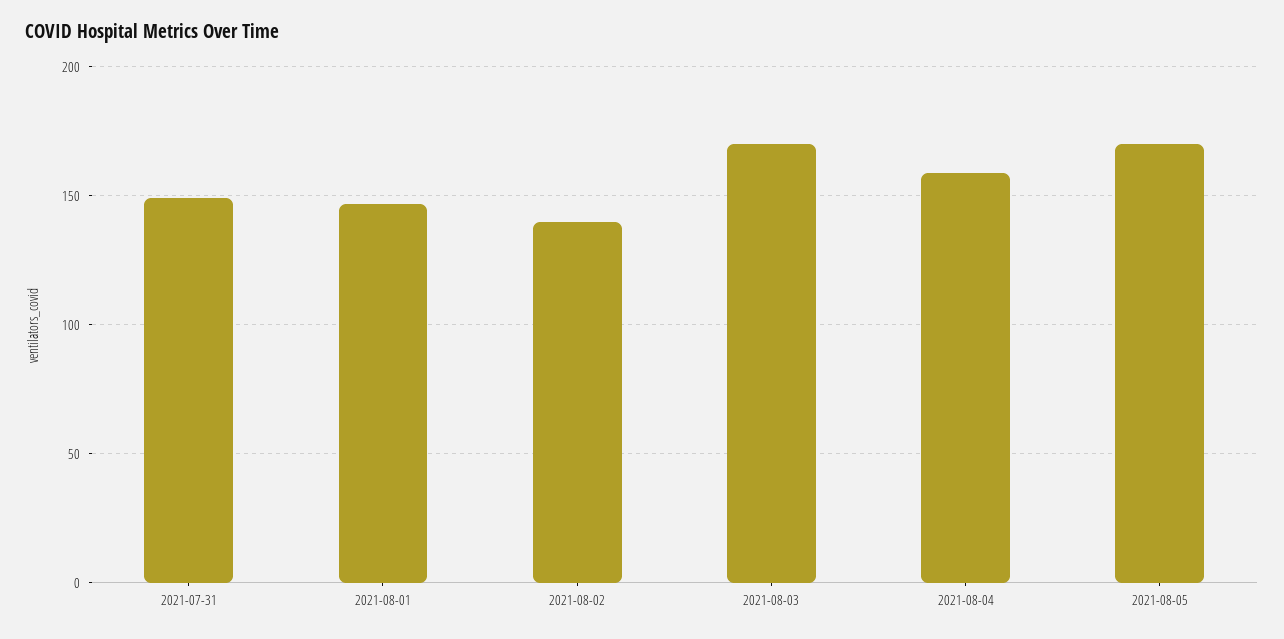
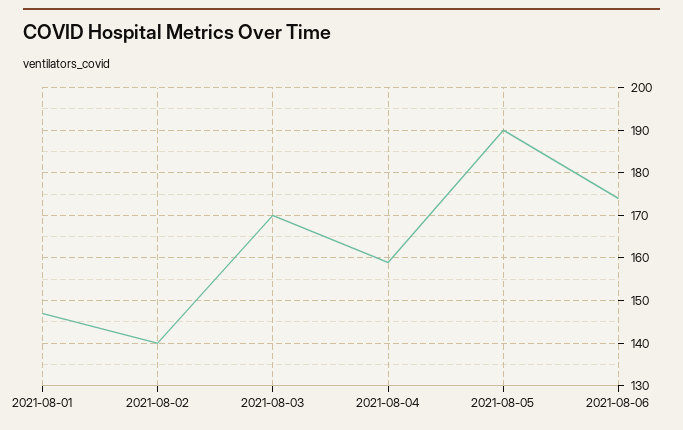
2021-07-31: 150 -> none
2021-08-05: 170 -> 190
2021-08-06: none -> 175

